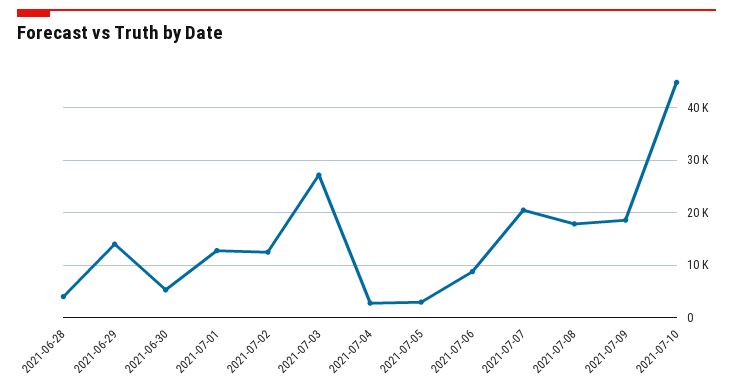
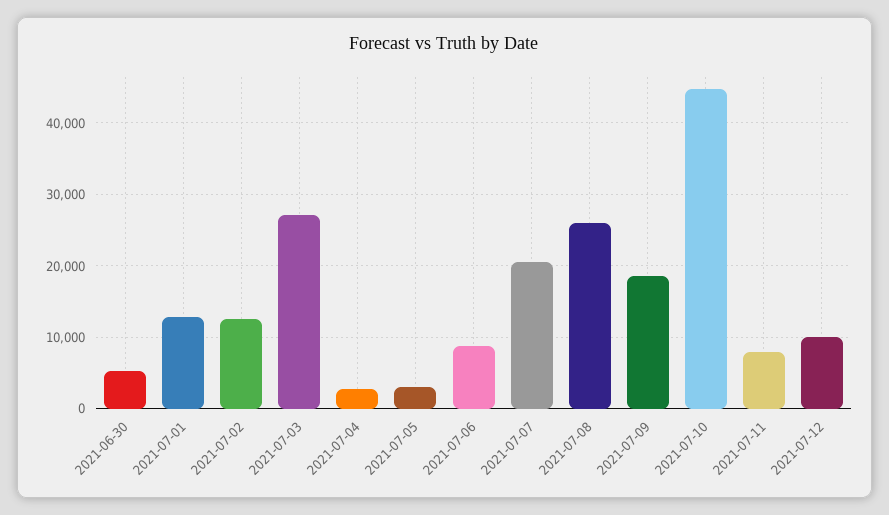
2021-06-28: 4000 -> none
2021-06-29: 14000 -> none
2021-07-08: 18000 -> 26000
2021-07-11: none -> 8000
2021-07-12: none -> 10000

